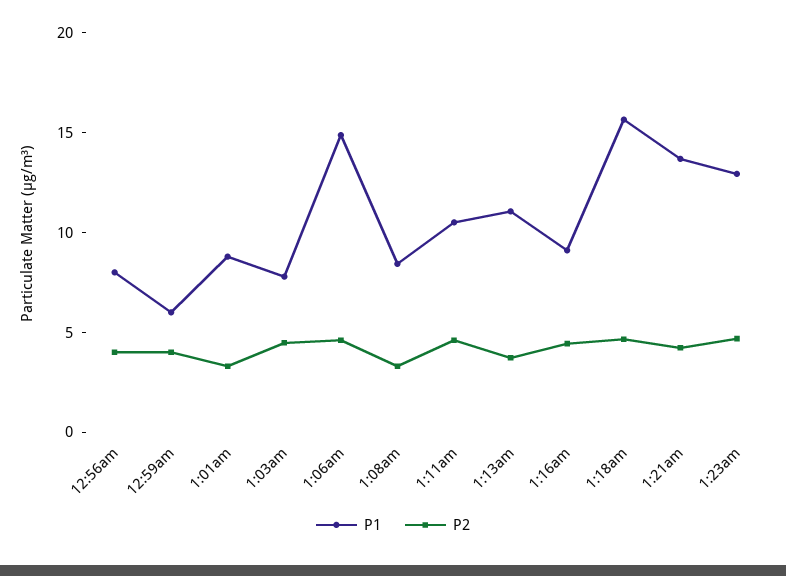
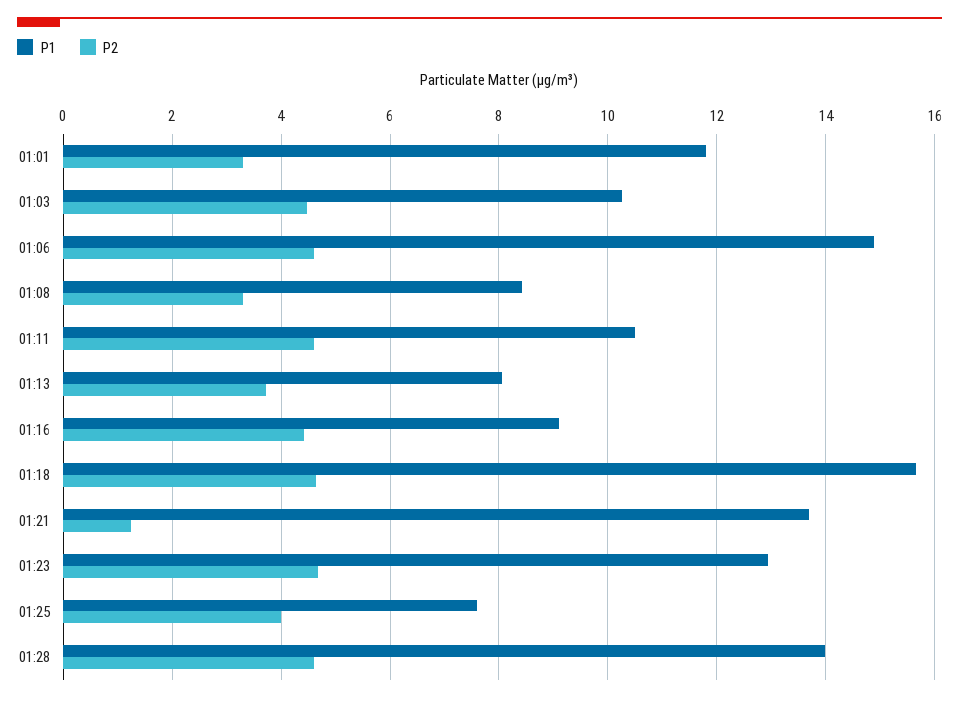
P1, 12:56am: 8 -> none
P2, 12:56am: 4 -> none
P1, 12:59am: 6 -> none
P2, 12:59am: 4 -> none
P1, 1:01am: 9 -> 11.8
P1, 1:03am: 8 -> 10.2
P1, 1:13am: 11 -> 8
P2, 1:21am: 4 -> 1.2
P1, 01:25: none -> 7.6
P2, 01:25: none -> 4
P1, 01:28: none -> 14
P2, 01:28: none -> 4.6

